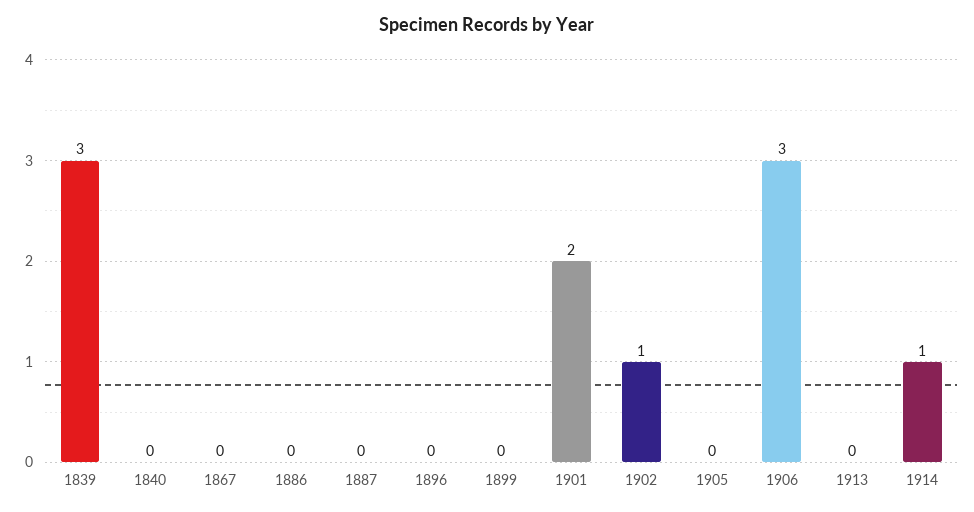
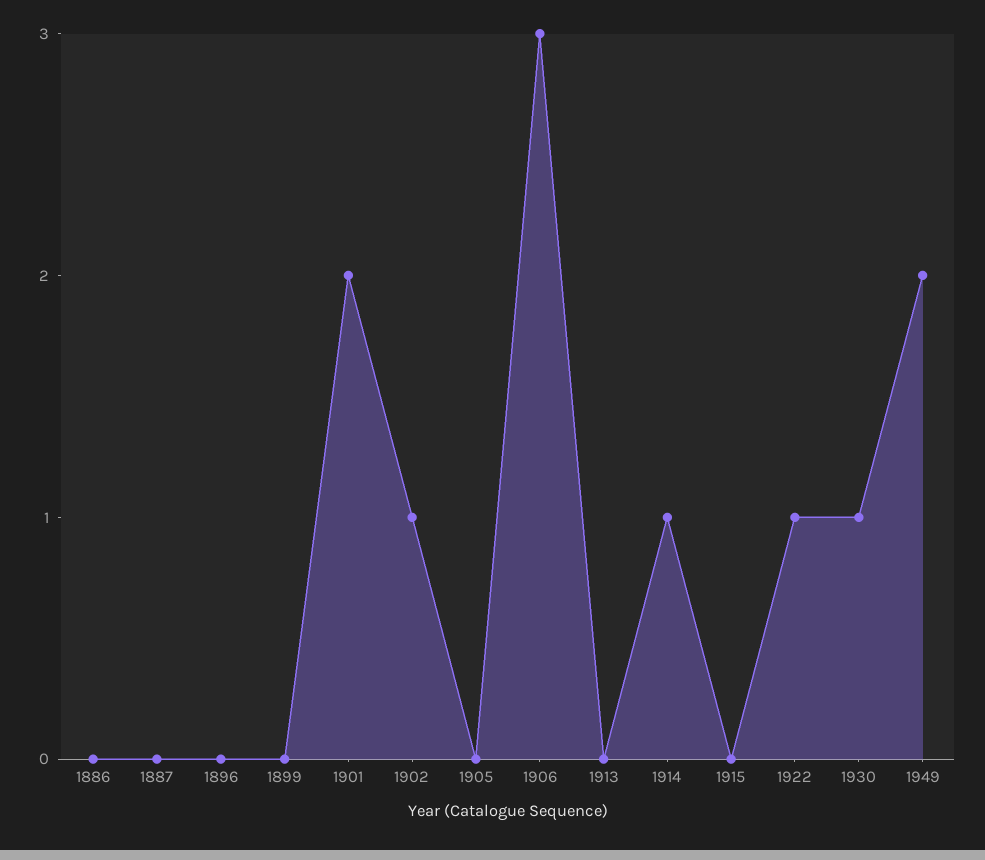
1839: 3 -> none
1840: 0 -> none
1867: 0 -> none
1915: none -> 0
1922: none -> 1
1930: none -> 1
1949: none -> 2

